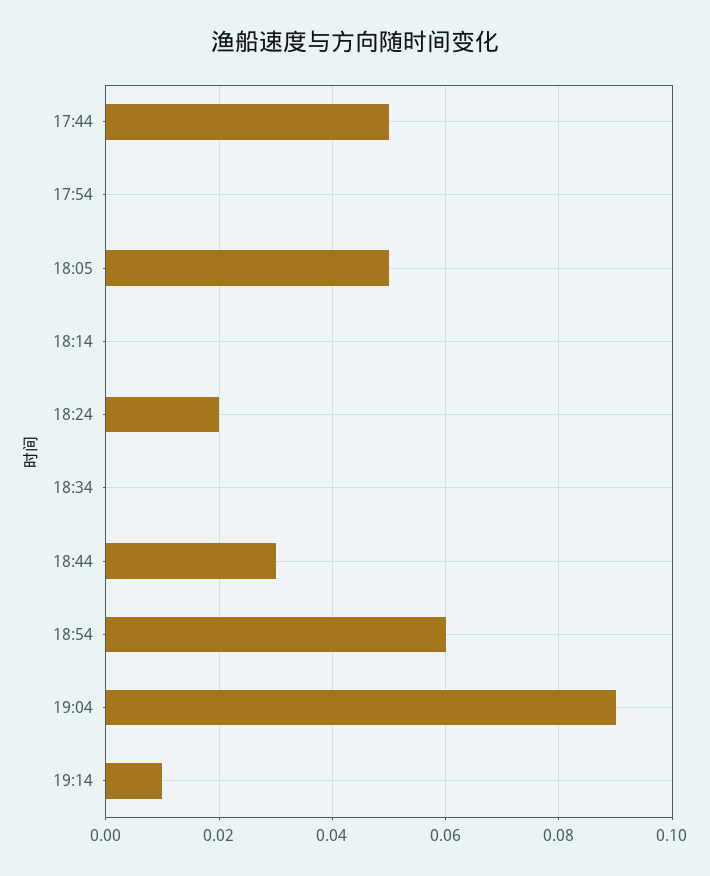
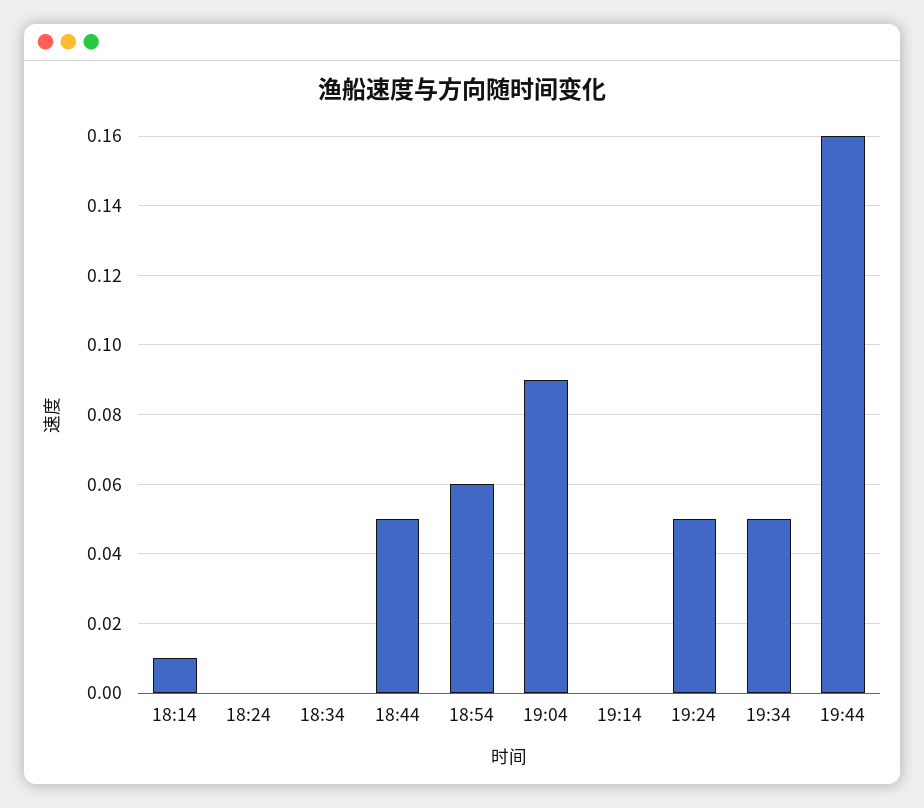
17:44: 0.05 -> none
17:54: 0 -> none
18:05: 0.05 -> none
18:14: 0 -> 0.01
18:24: 0.02 -> 0
18:44: 0.03 -> 0.05
19:14: 0.01 -> 0
19:24: none -> 0.05
19:34: none -> 0.05
19:44: none -> 0.16

